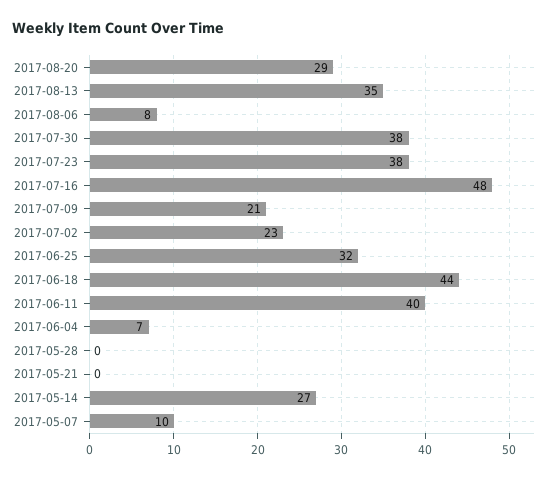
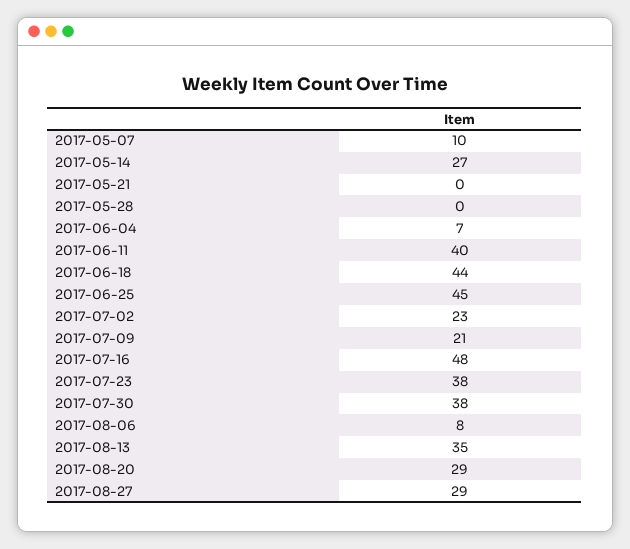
2017-06-25: 32 -> 45
2017-08-27: none -> 29

